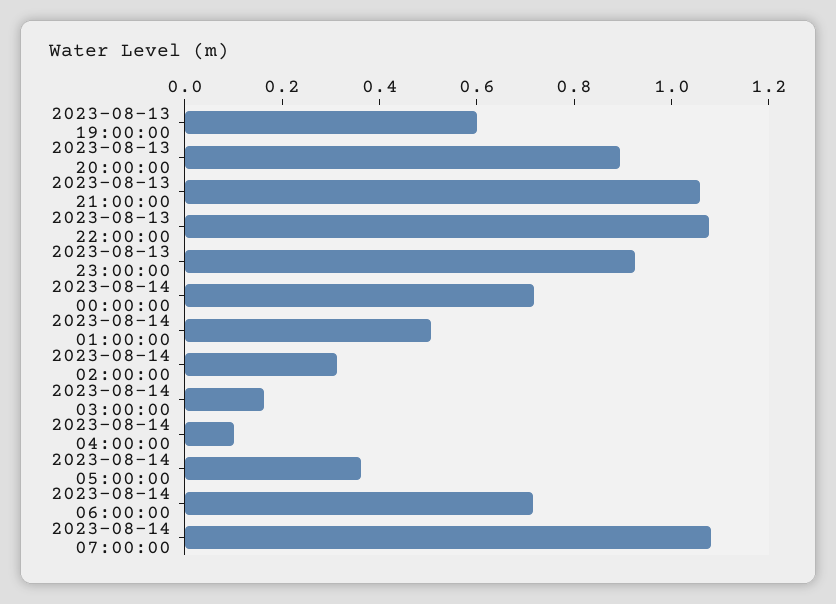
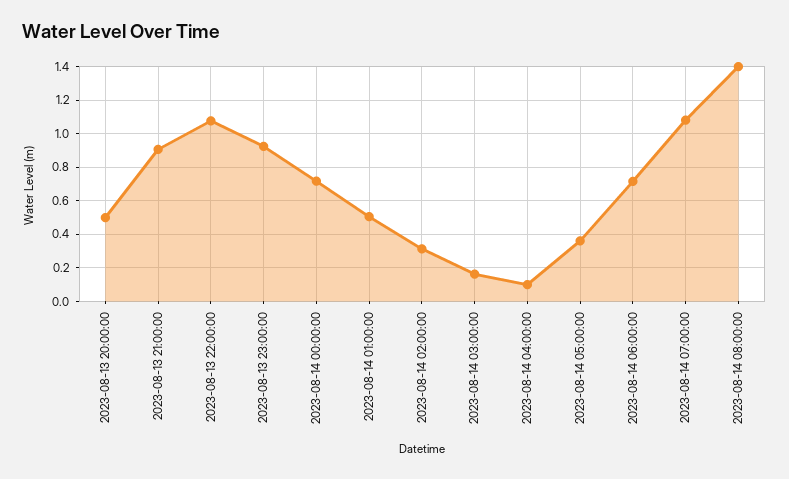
2023-08-13 19:00:00: 0.6 -> none
2023-08-13 20:00:00: 0.9 -> 0.5
2023-08-13 21:00:00: 1.05 -> 0.9
2023-08-14 08:00:00: none -> 1.4

